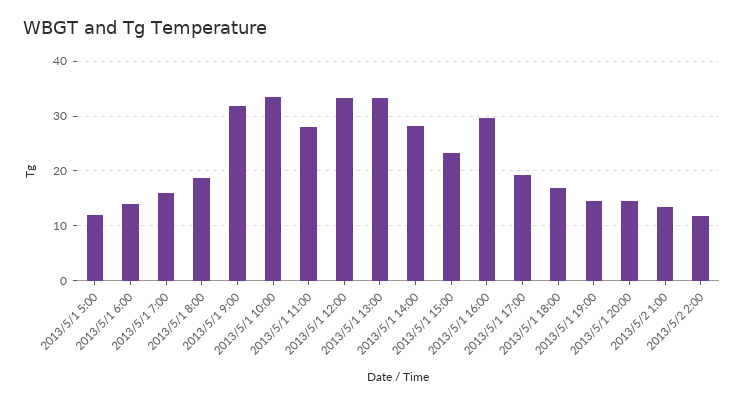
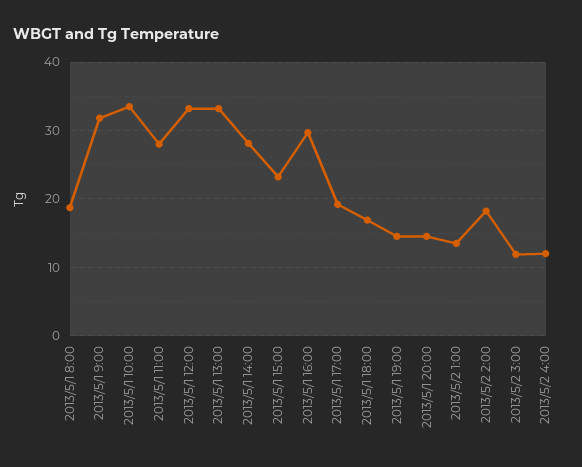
2013/5/1 5:00: 12 -> none
2013/5/1 6:00: 14 -> none
2013/5/1 7:00: 16 -> none
2013/5/2 2:00: 12 -> 18
2013/5/2 3:00: none -> 12
2013/5/2 4:00: none -> 12

